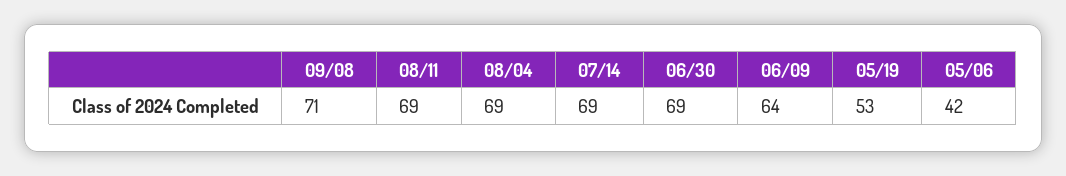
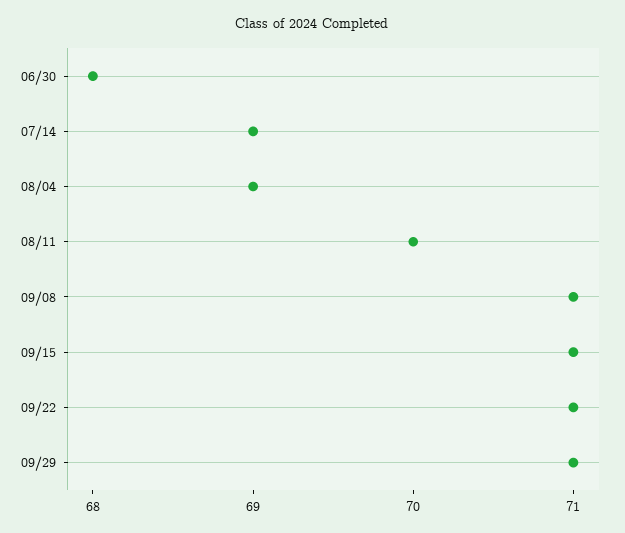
08/11: 69 -> 70
06/30: 69 -> 68
06/09: 64 -> none
05/19: 53 -> none
05/06: 42 -> none
09/15: none -> 71
09/22: none -> 71
09/29: none -> 71

